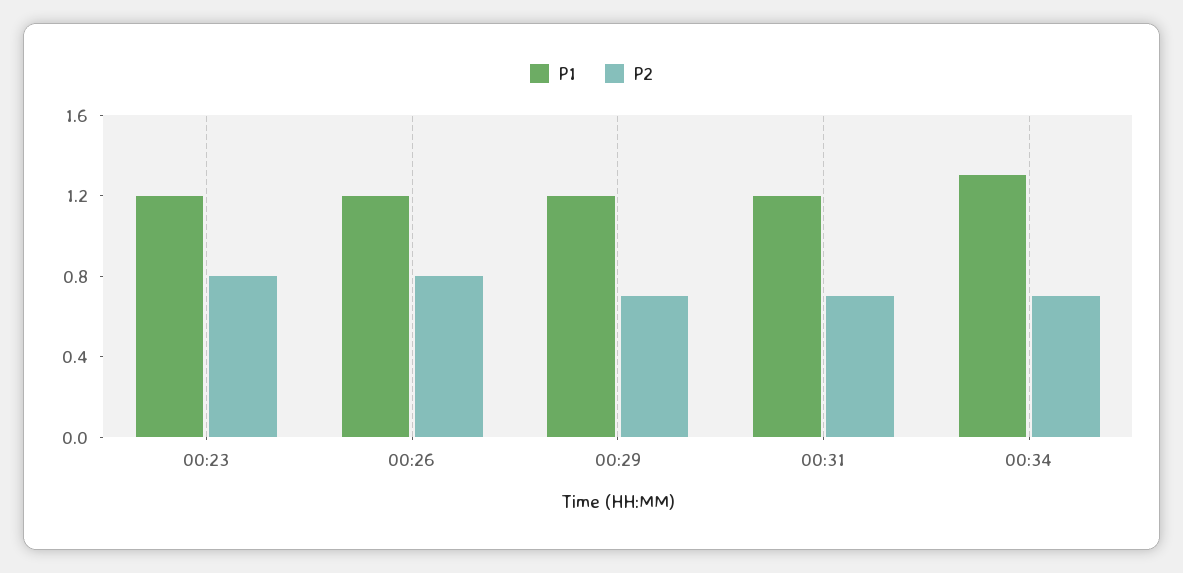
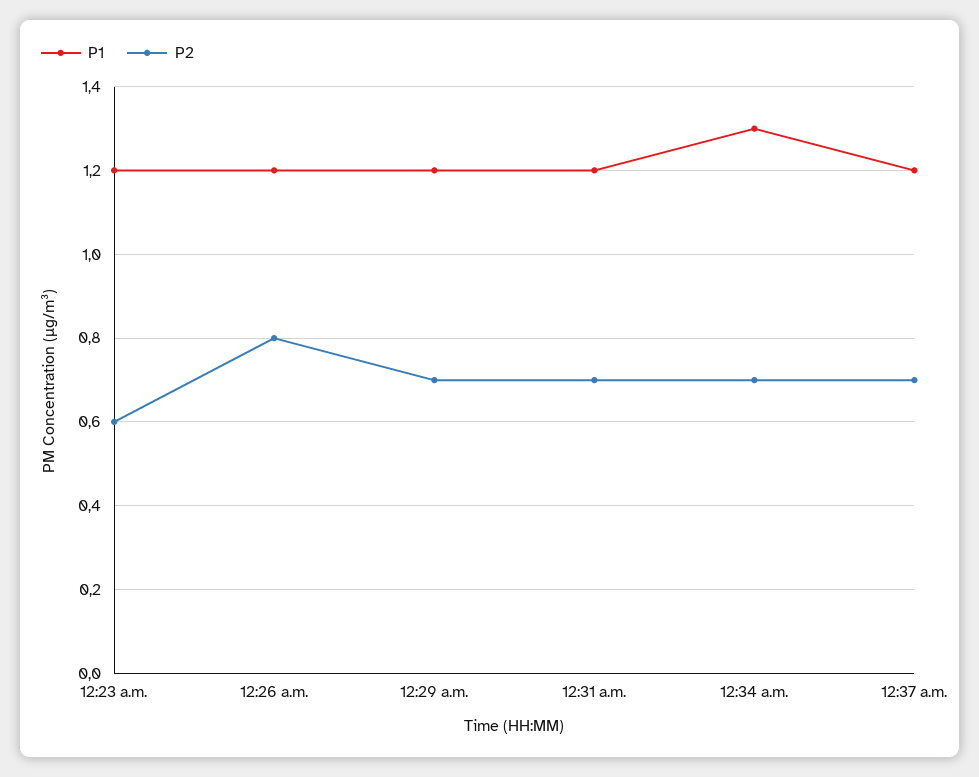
P2, 00:23: 0.8 -> 0.6
P1, 12:37 a.m.: none -> 1.2
P2, 12:37 a.m.: none -> 0.7

